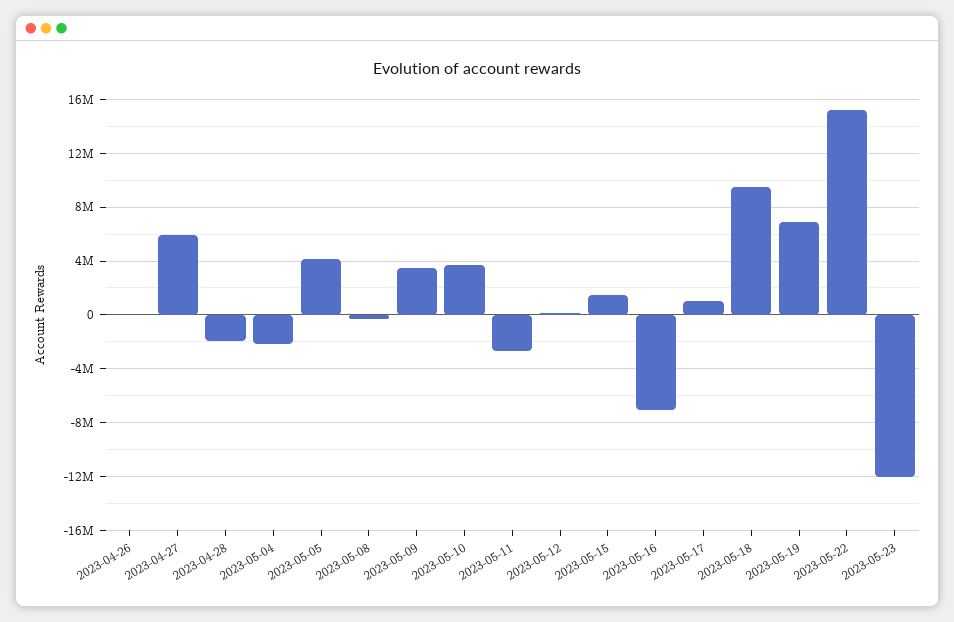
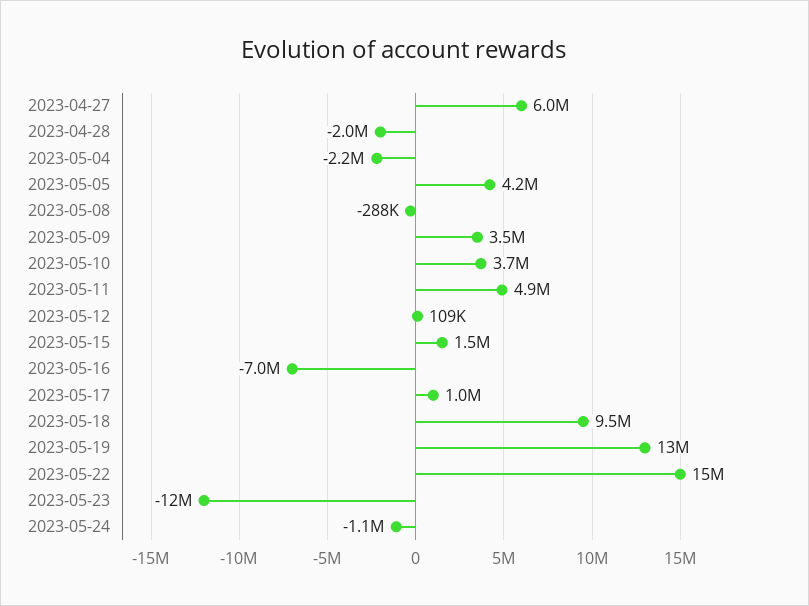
2023-04-26: 0 -> none
2023-05-11: -2500000 -> 4900000
2023-05-19: 7000000 -> 13000000
2023-05-24: none -> -1100000

